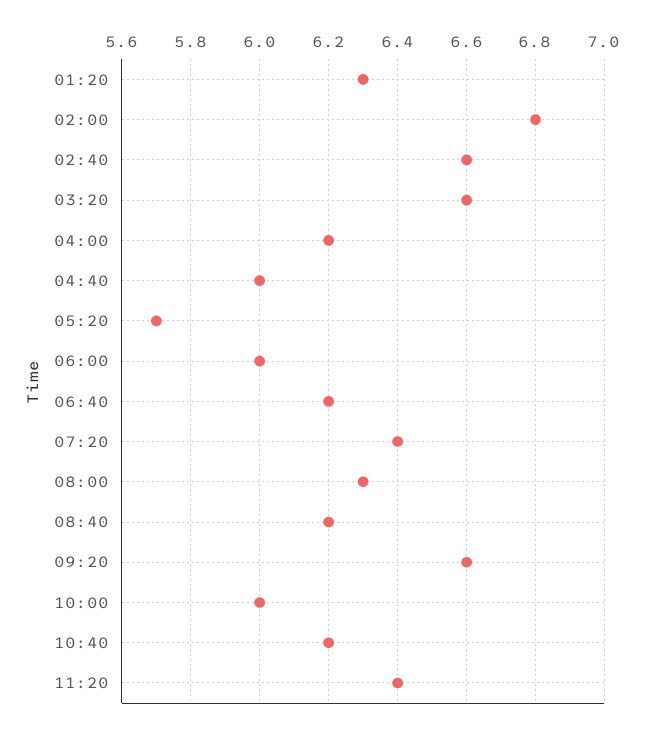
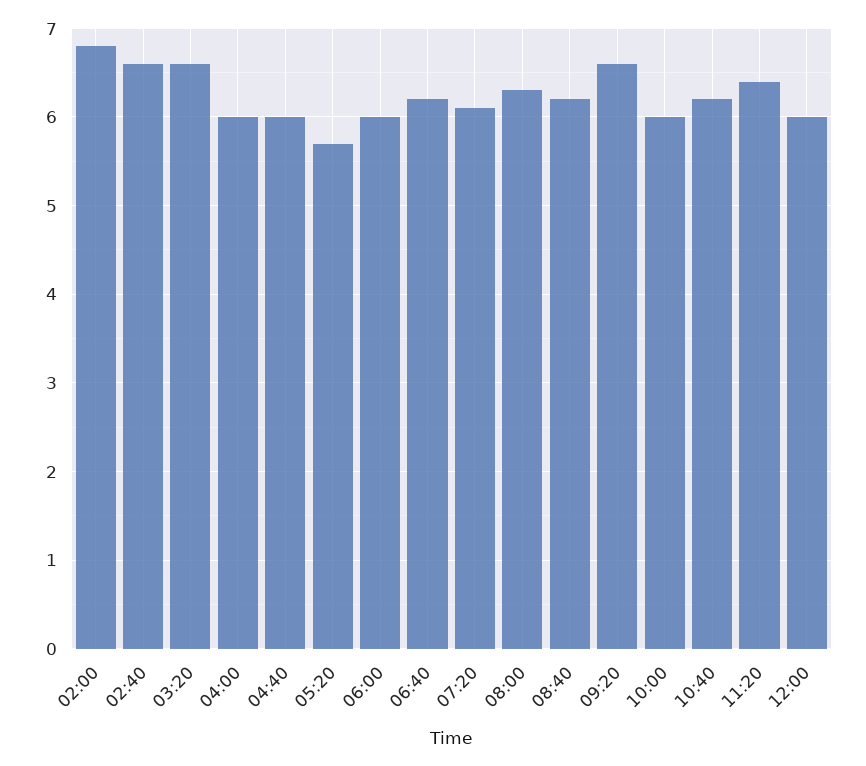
01:20: 6.3 -> none
04:00: 6.2 -> 6
07:20: 6.4 -> 6.1
12:00: none -> 6

